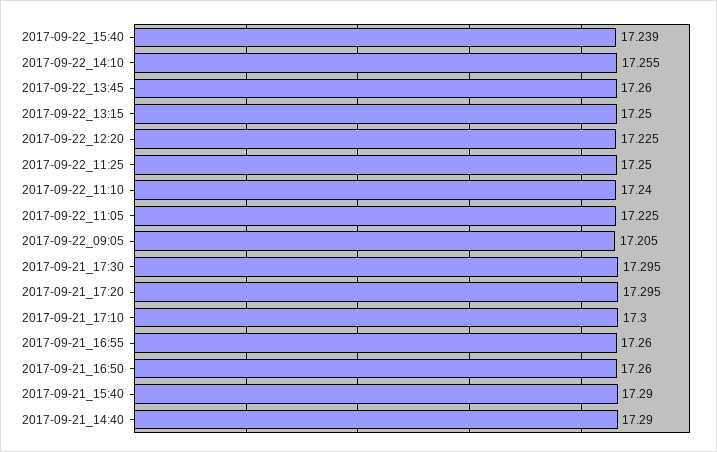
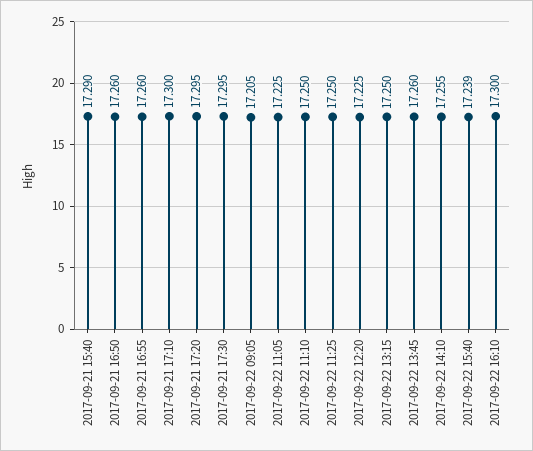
2017-09-22_11:10: 17.24 -> 17.25
2017-09-21_14:40: 17.29 -> none
2017-09-22 16:10: none -> 17.3

